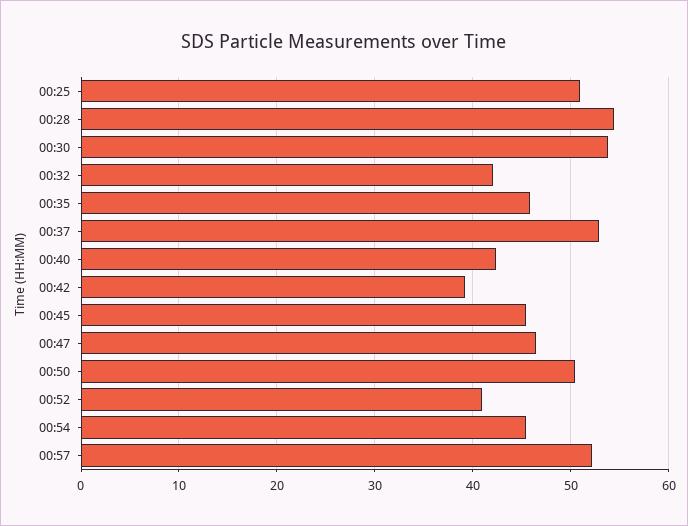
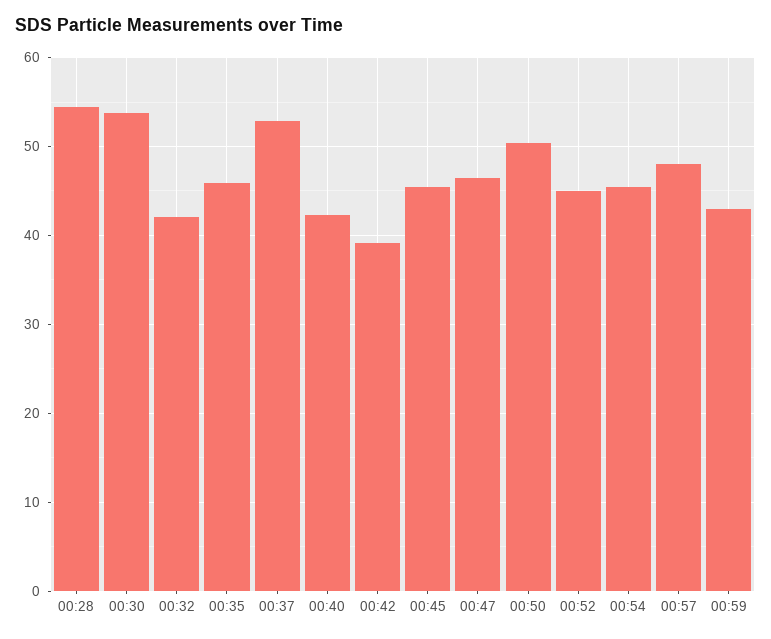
00:25: 51 -> none
00:52: 41 -> 45
00:57: 52 -> 48
00:59: none -> 43

